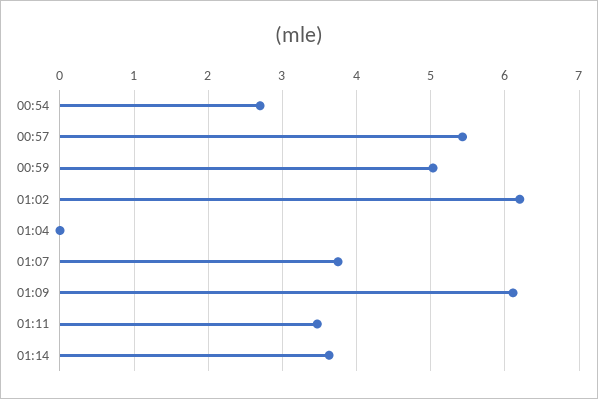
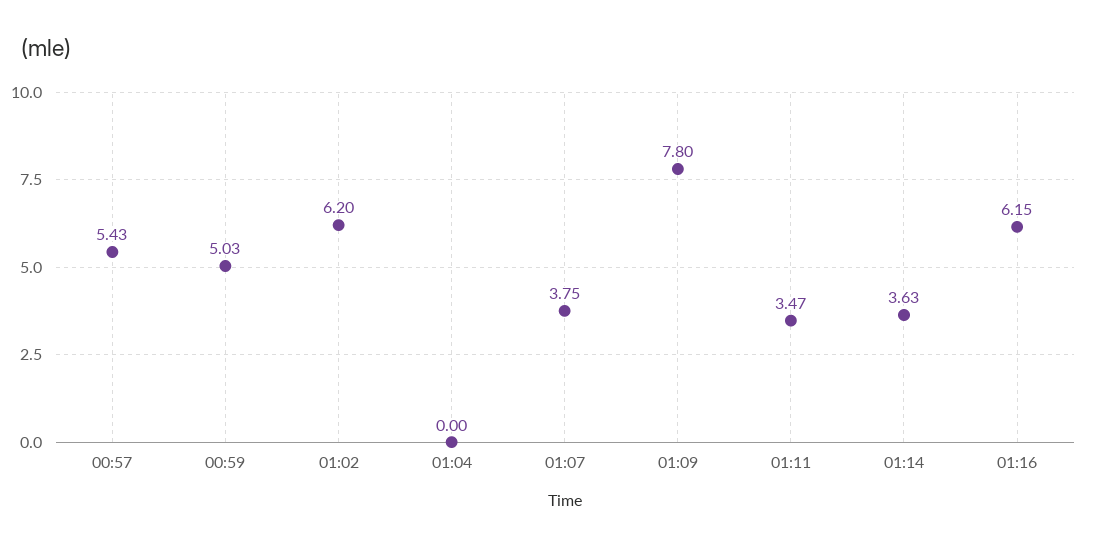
00:54: 2.7 -> none
01:09: 6.1 -> 7.8
01:16: none -> 6.15

